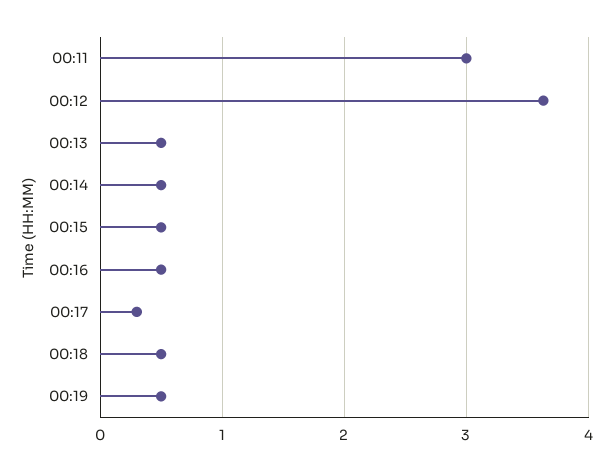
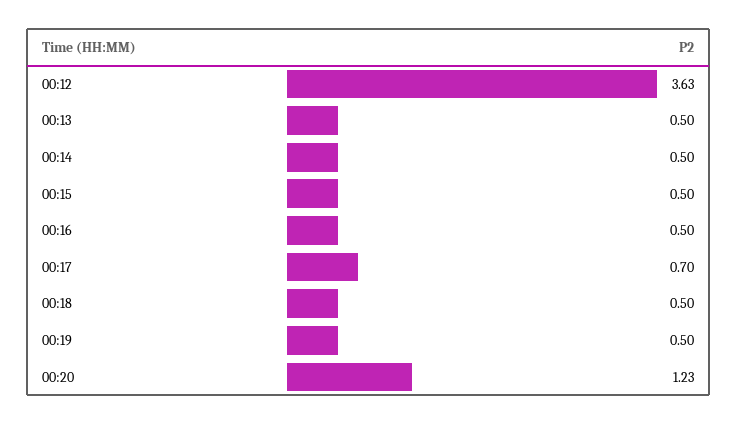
00:11: 3 -> none
00:17: 0.3 -> 0.7
00:20: none -> 1.23

